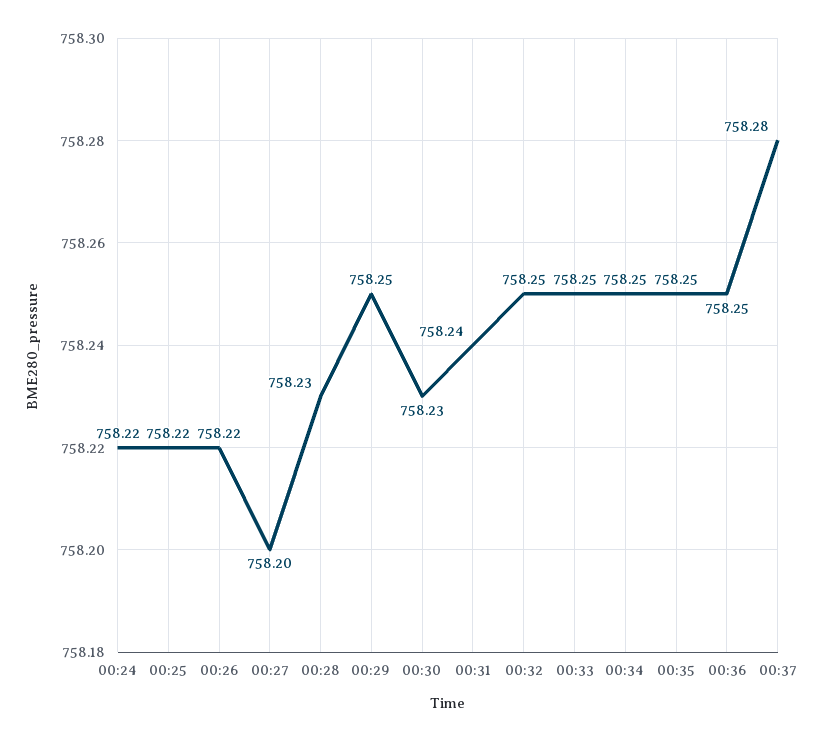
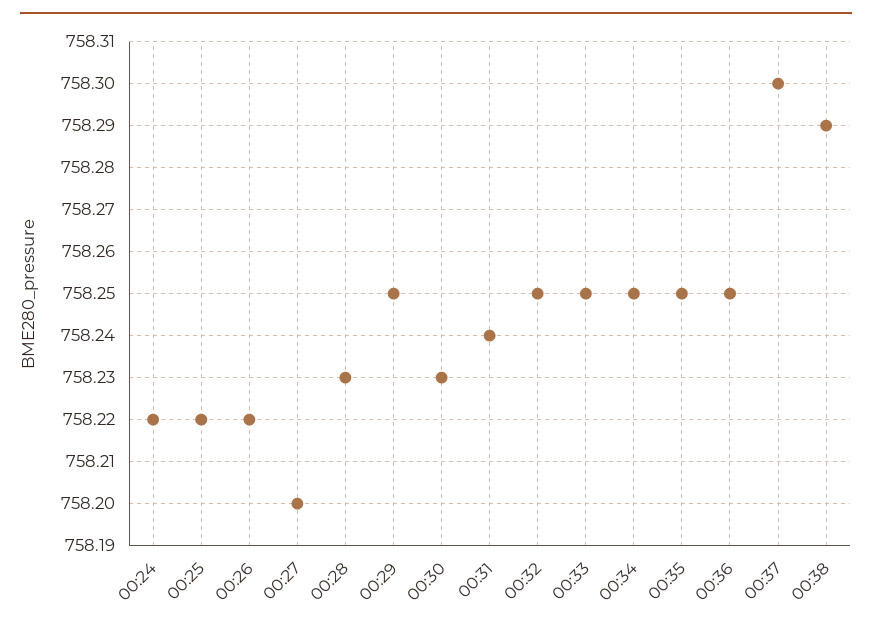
00:37: 758.28 -> 758.3
00:38: none -> 758.29

